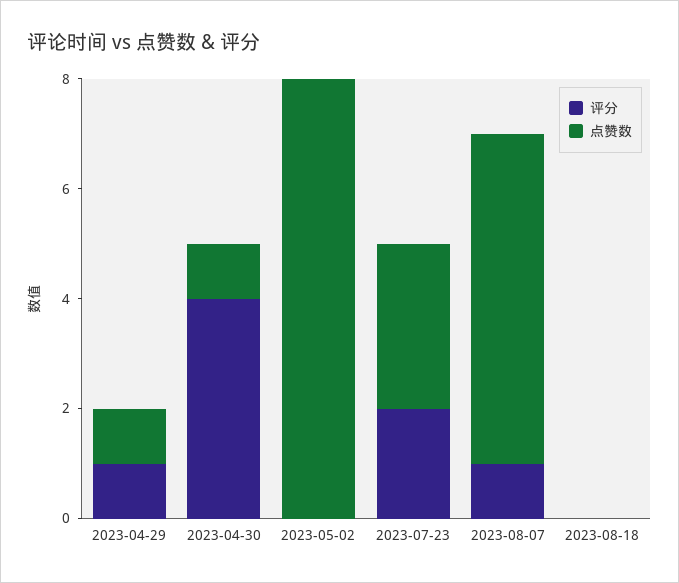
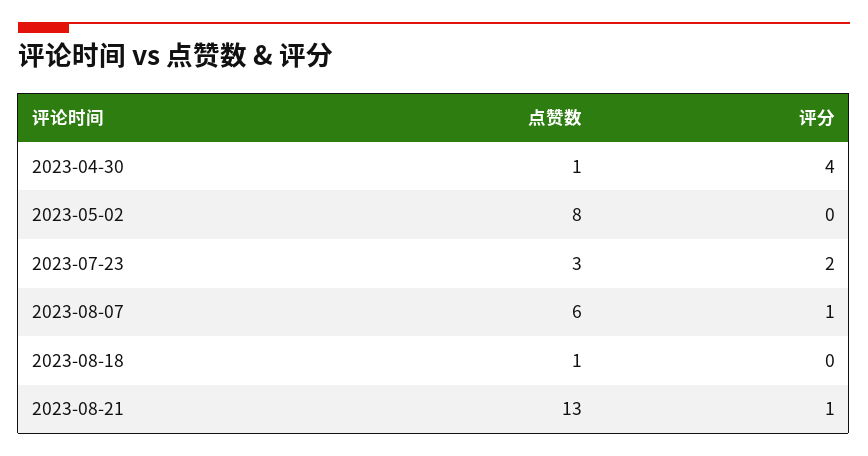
评分, 2023-04-29: 1 -> none
点赞数, 2023-04-29: 1 -> none
点赞数, 2023-08-18: 0 -> 1
点赞数, 2023-08-21: none -> 13
评分, 2023-08-21: none -> 1

